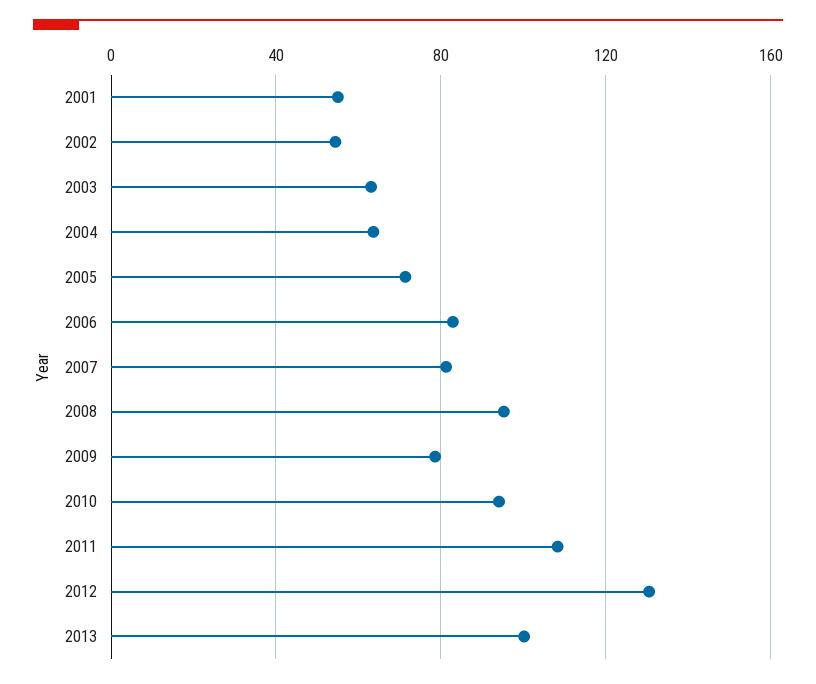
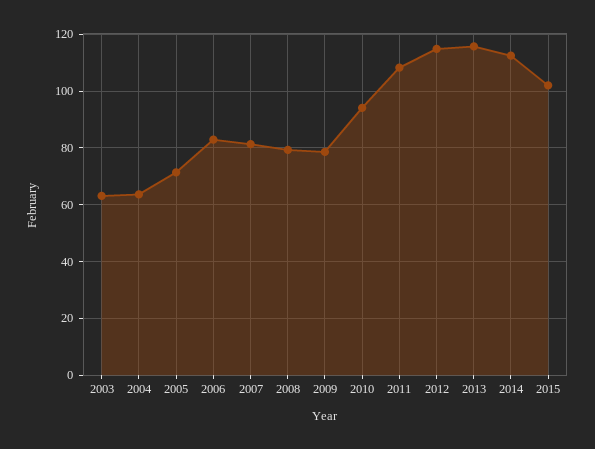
2001: 55 -> none
2002: 55 -> none
2008: 95 -> 80
2012: 130 -> 115
2013: 100 -> 115
2014: none -> 112.5
2015: none -> 102.5

